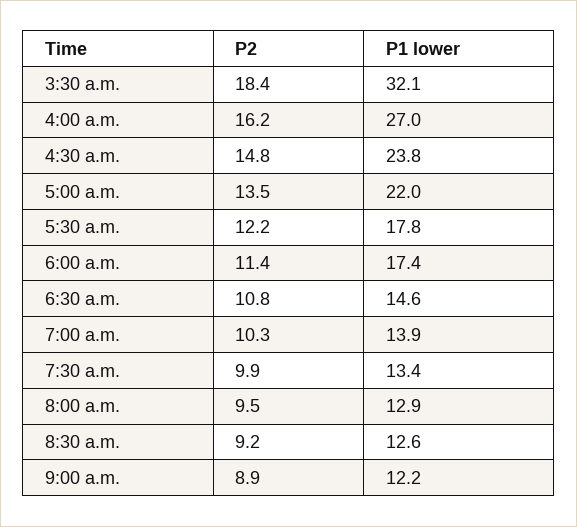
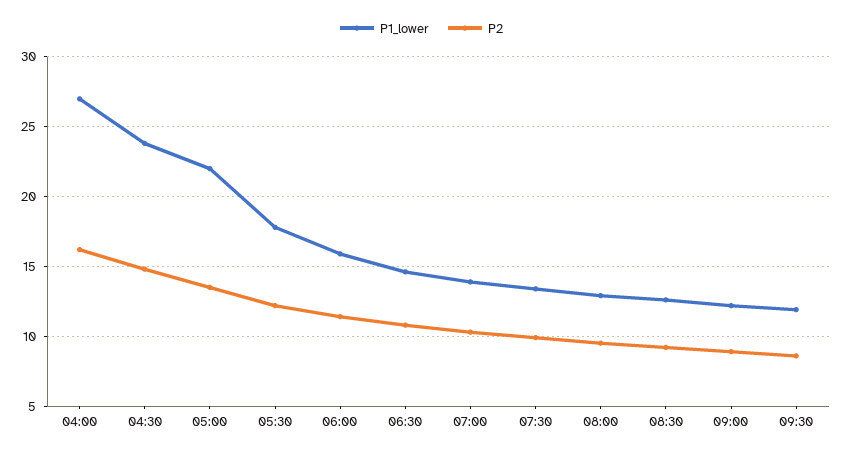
P2, 3:30 a.m.: 18.4 -> none
P1 lower, 3:30 a.m.: 32.1 -> none
P1 lower, 6:00 a.m.: 17.4 -> 16
P1 lower, 09:30: none -> 12
P2, 09:30: none -> 8.5

